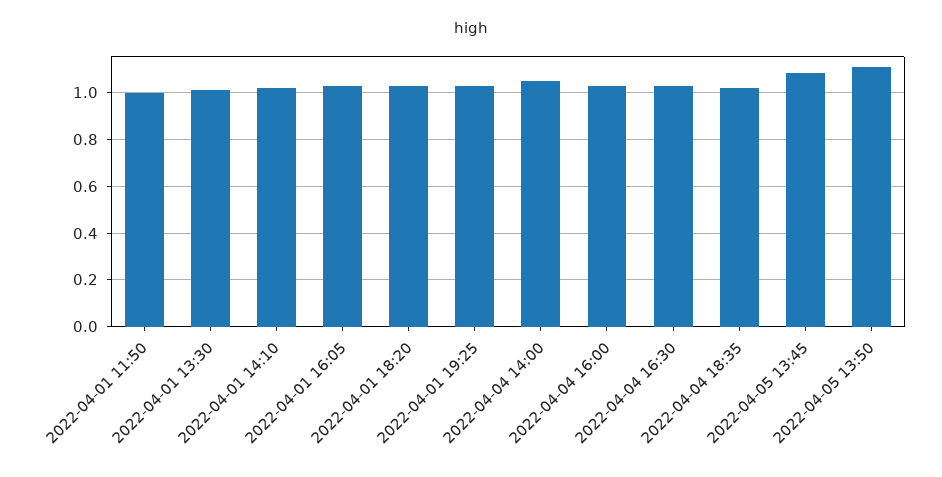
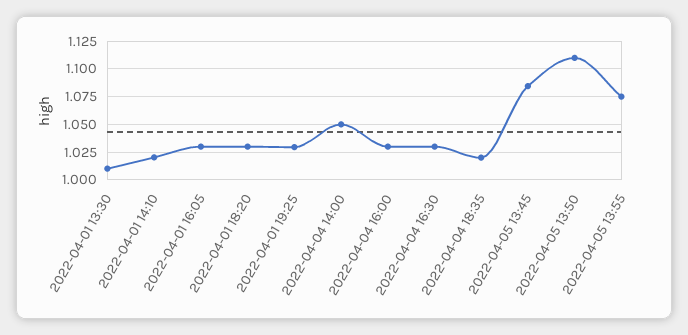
2022-04-01 11:50: 1 -> none
2022-04-05 13:55: none -> 1.075

